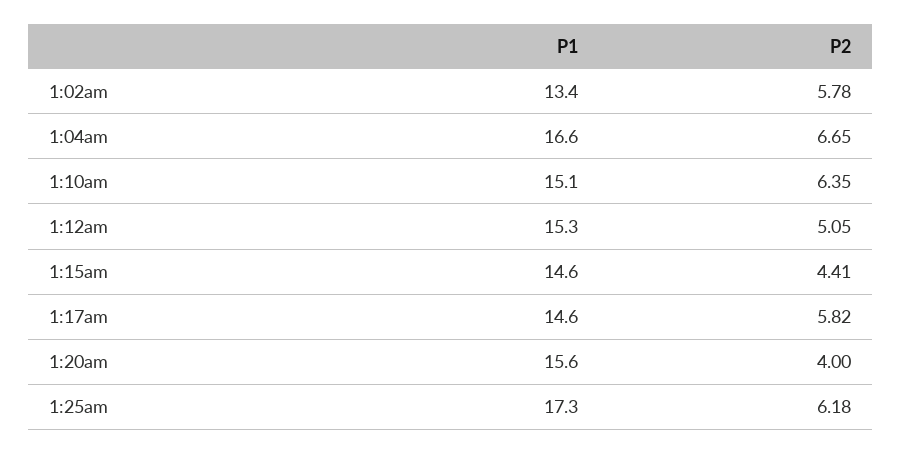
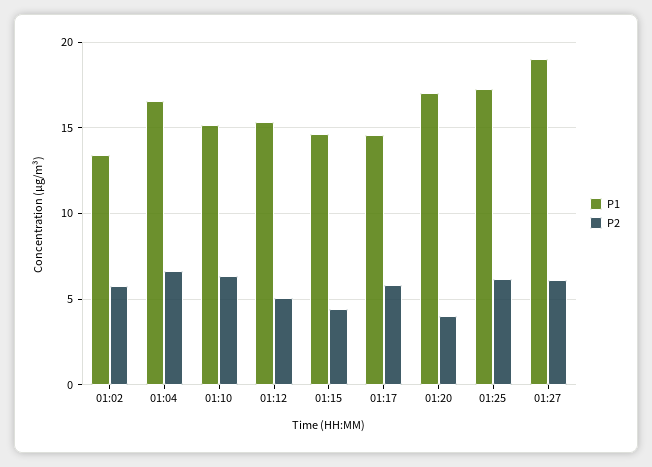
P1, 1:20am: 15.6 -> 17
P1, 01:27: none -> 19
P2, 01:27: none -> 6

